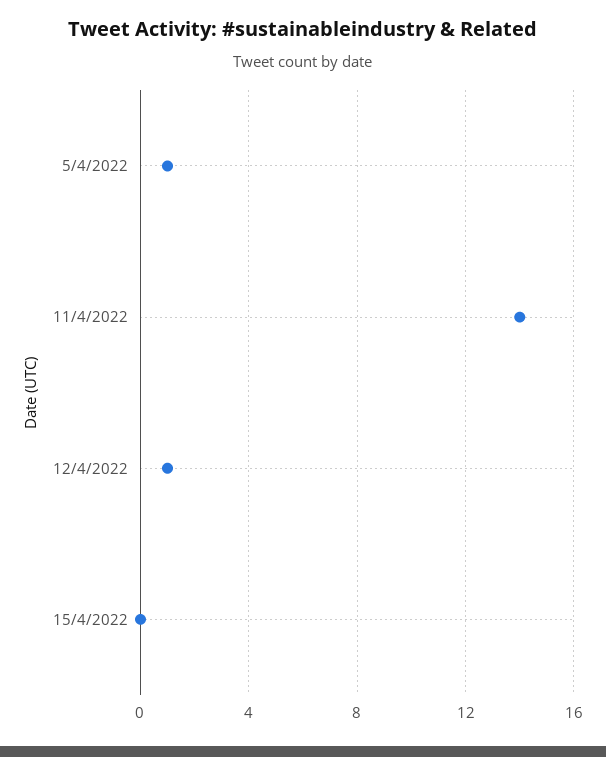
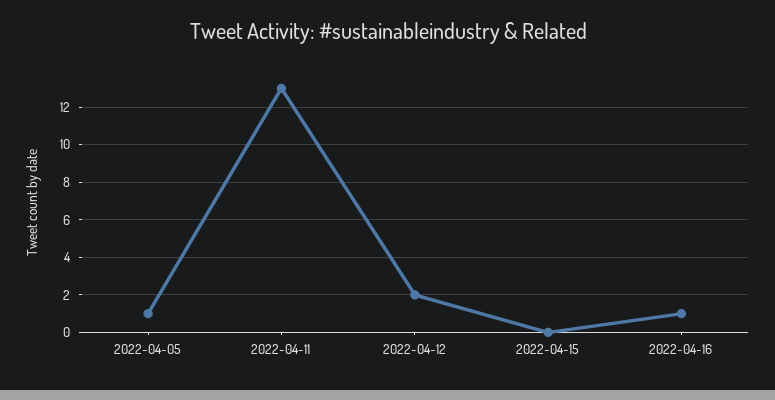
11/4/2022: 14 -> 13
12/4/2022: 1 -> 2
2022-04-16: none -> 1

